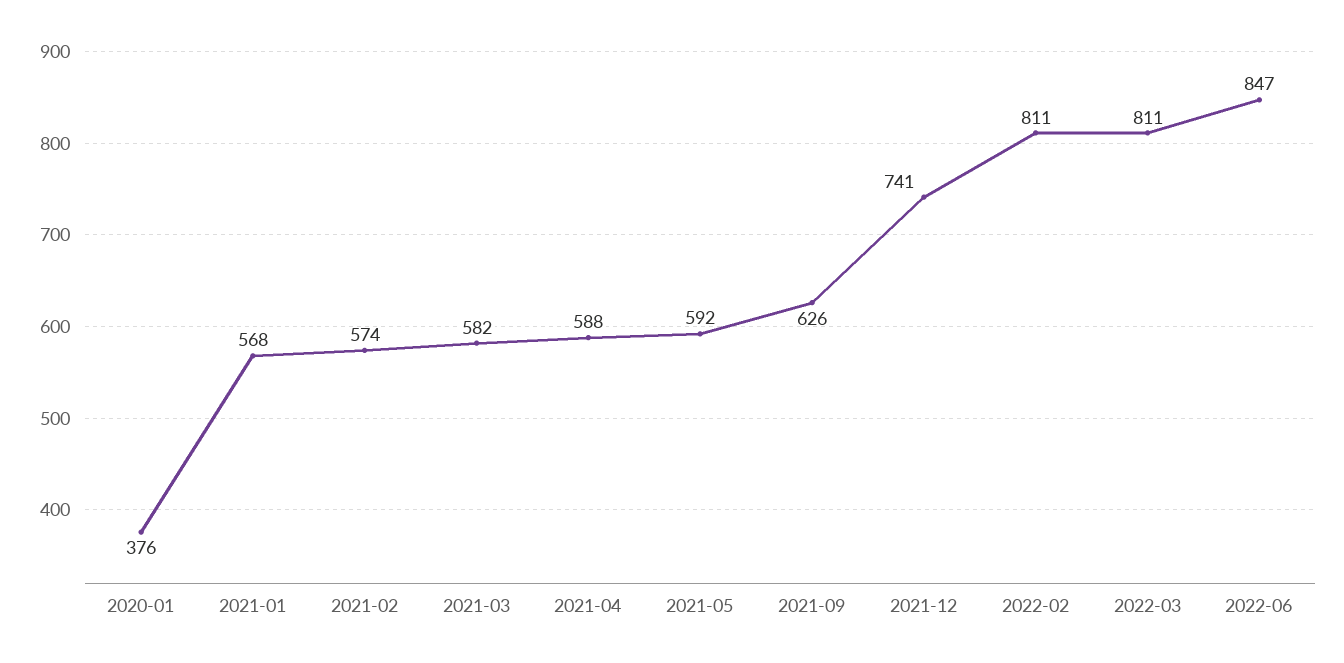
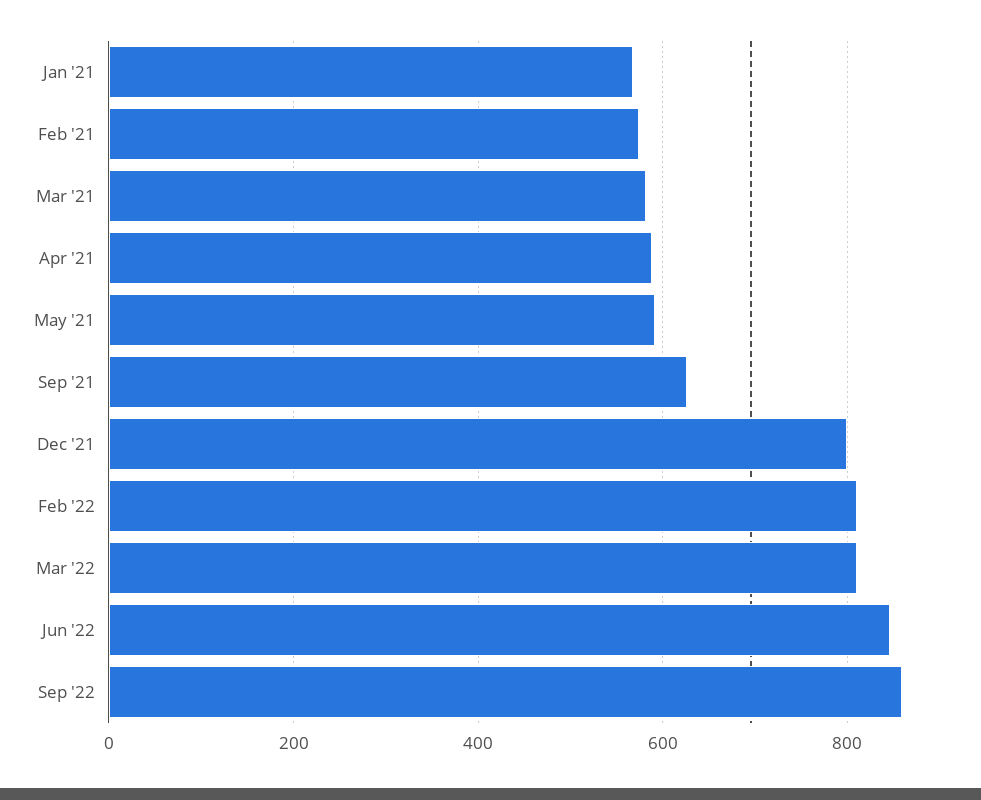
2020-01: 376 -> none
2021-12: 741 -> 800
Sep '22: none -> 860

